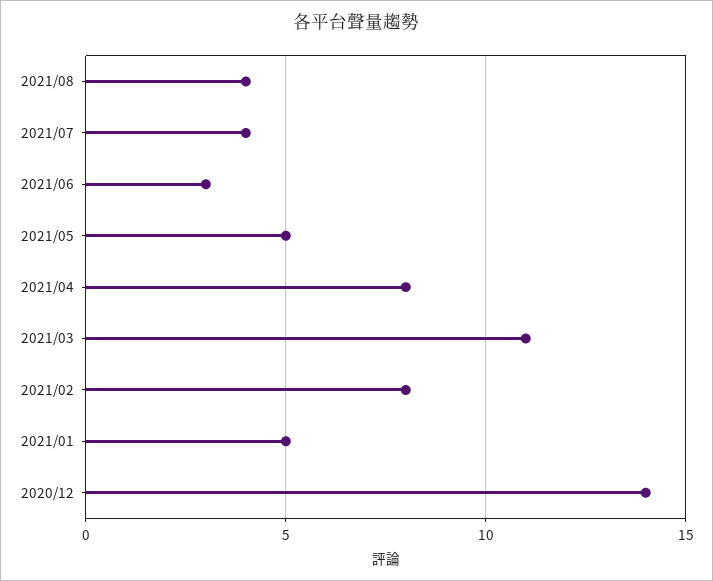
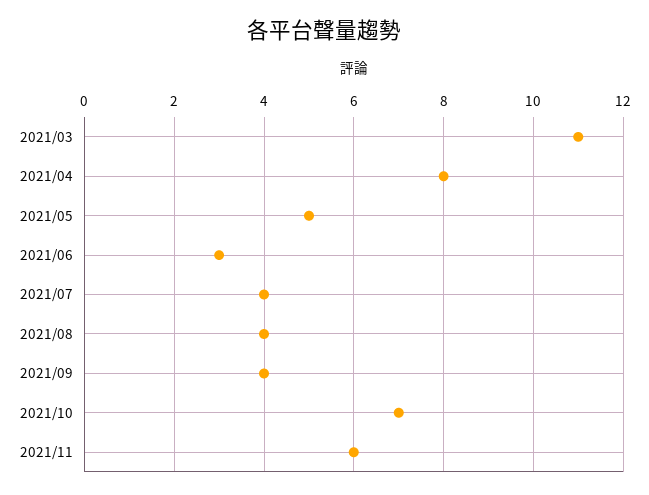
2021/02: 8 -> none
2021/01: 5 -> none
2020/12: 14 -> none
2021/09: none -> 4
2021/10: none -> 7
2021/11: none -> 6

